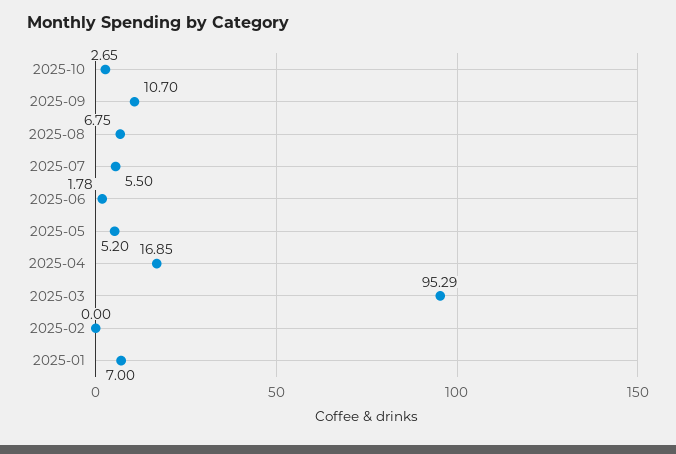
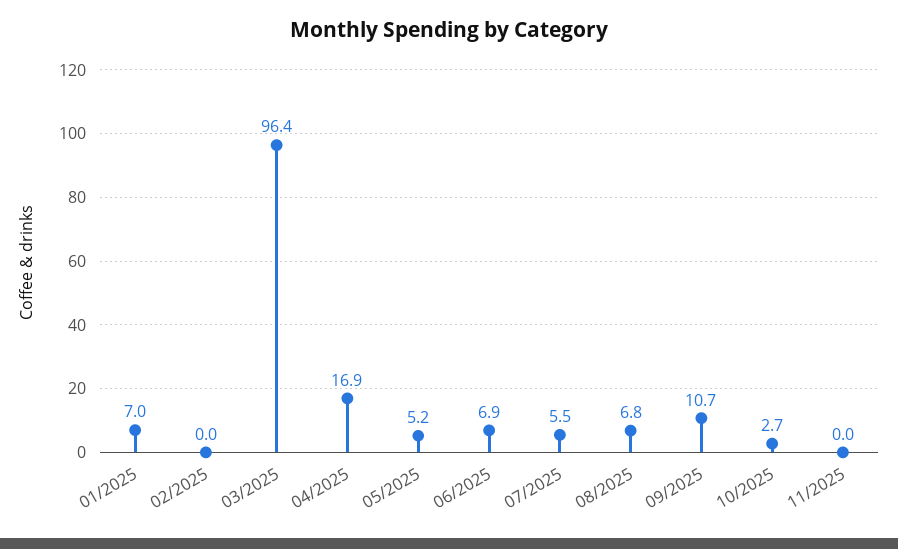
2025-06: 1.78 -> 6.9
2025-03: 95.29 -> 96.4
11/2025: none -> 0

